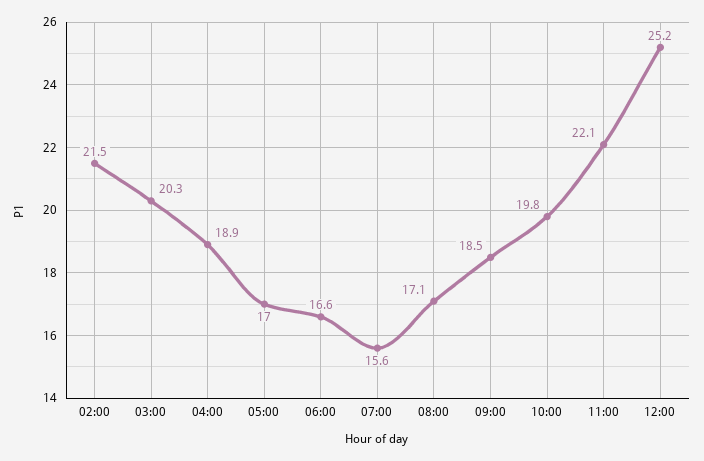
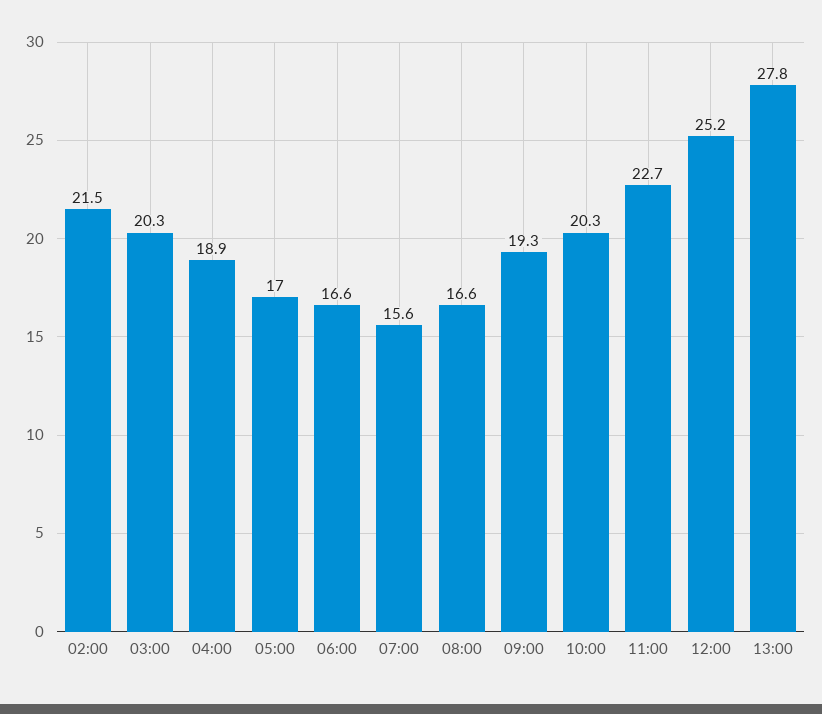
08:00: 17.1 -> 16.6
09:00: 18.5 -> 19.3
10:00: 19.8 -> 20.3
11:00: 22.1 -> 22.7
13:00: none -> 27.8

